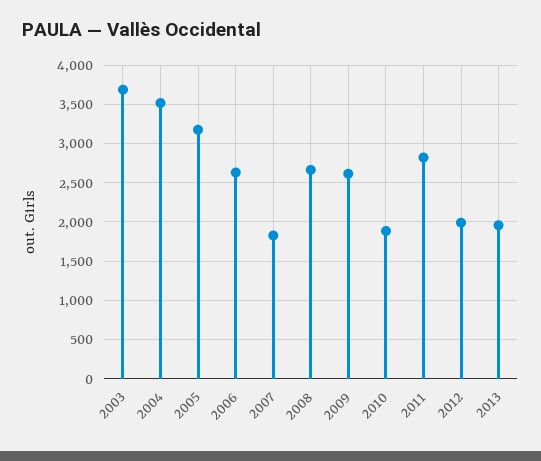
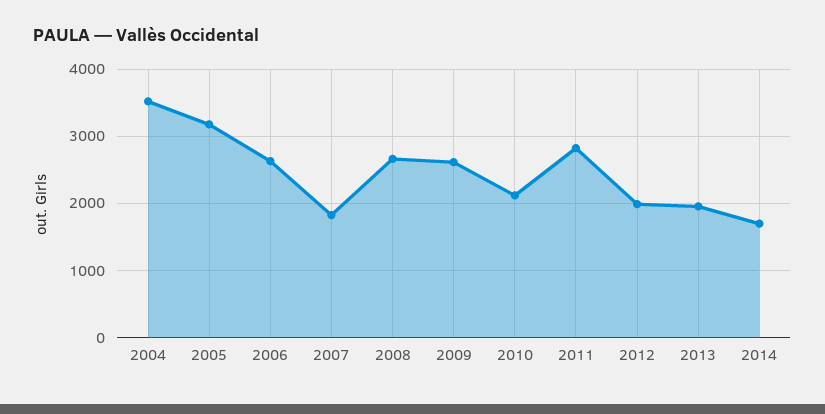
2003: 3700 -> none
2010: 1900 -> 2100
2014: none -> 1700

